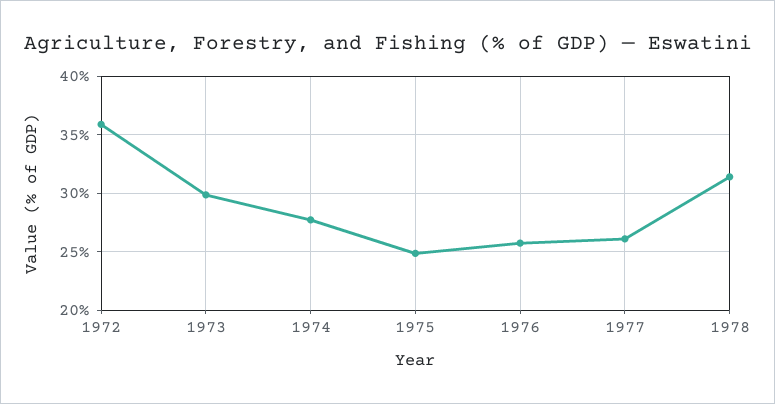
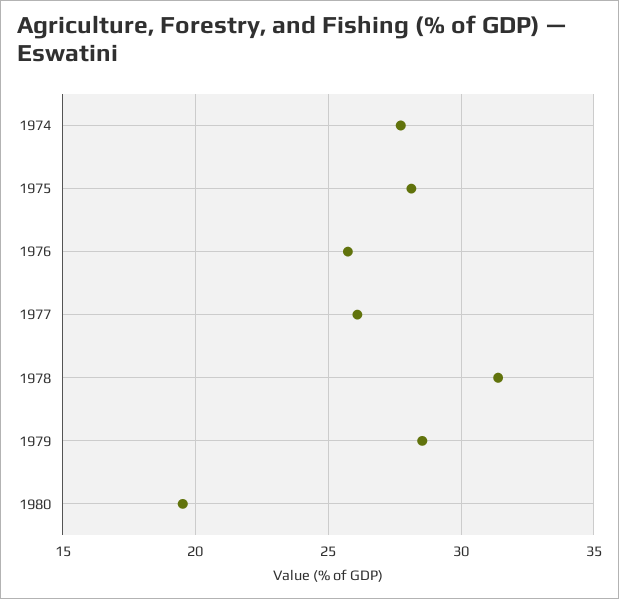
1972: 36 -> none
1973: 30 -> none
1975: 25 -> 28
1979: none -> 28.5
1980: none -> 19.5

